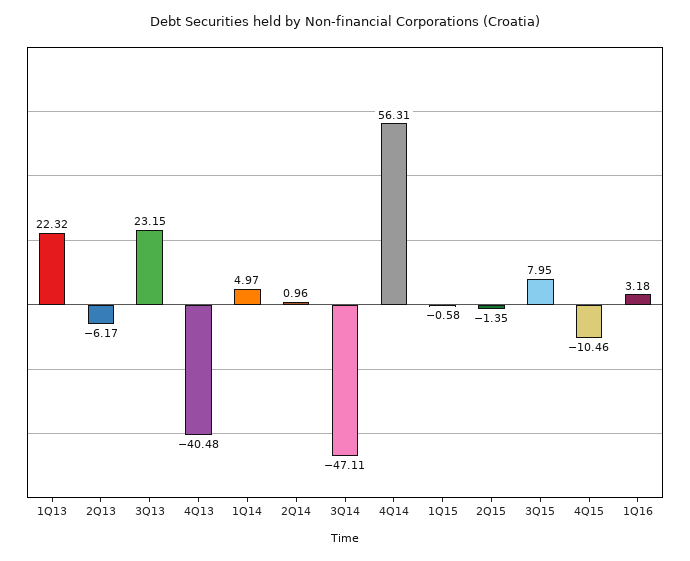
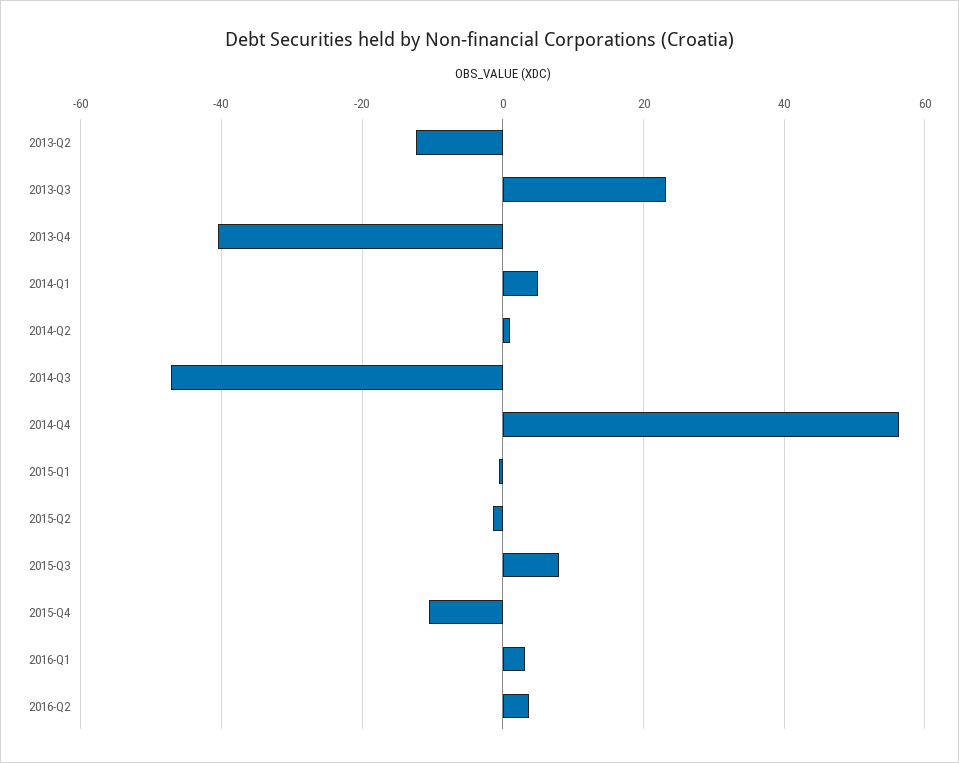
1Q13: 22.32 -> none
2Q13: -6.17 -> -12
2016-Q2: none -> 4

